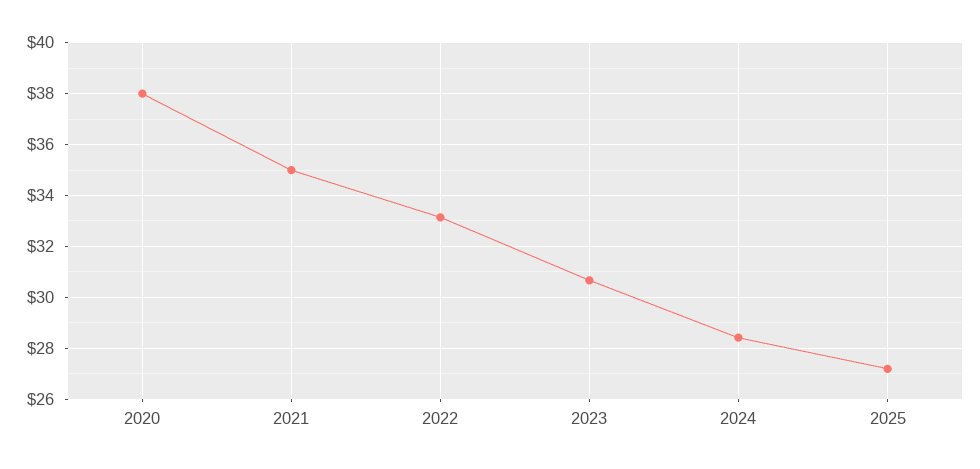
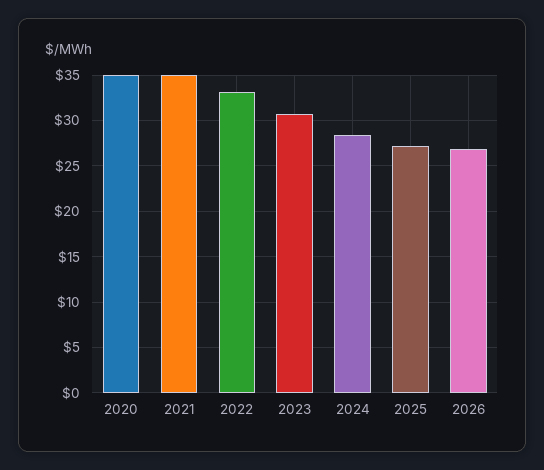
2020: 38 -> 35
2026: none -> 27

